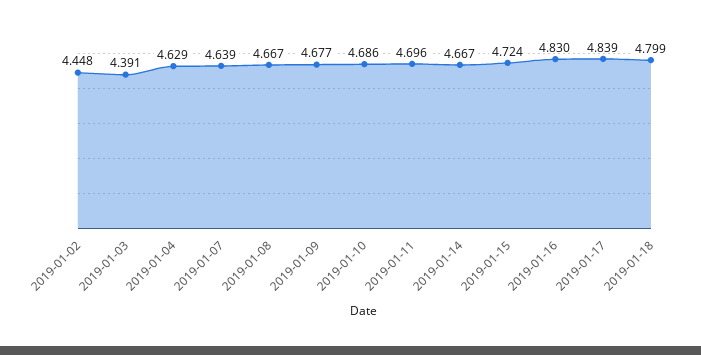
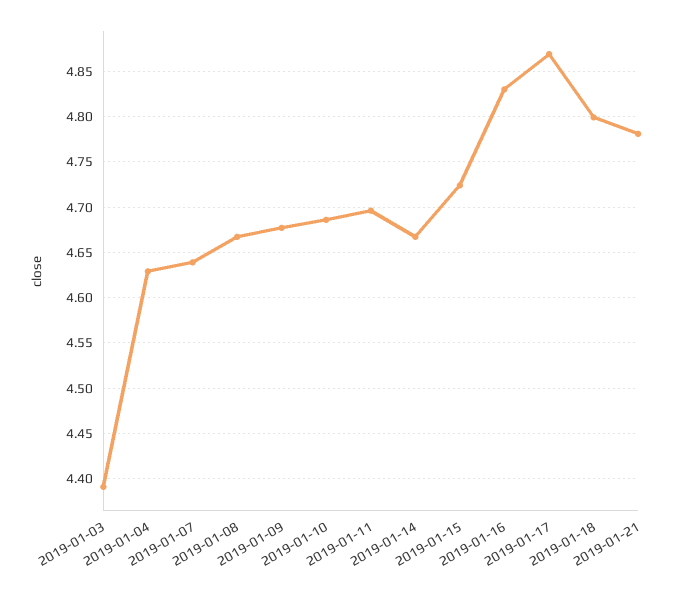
2019-01-02: 4.448 -> none
2019-01-17: 4.839 -> 4.87
2019-01-21: none -> 4.78

